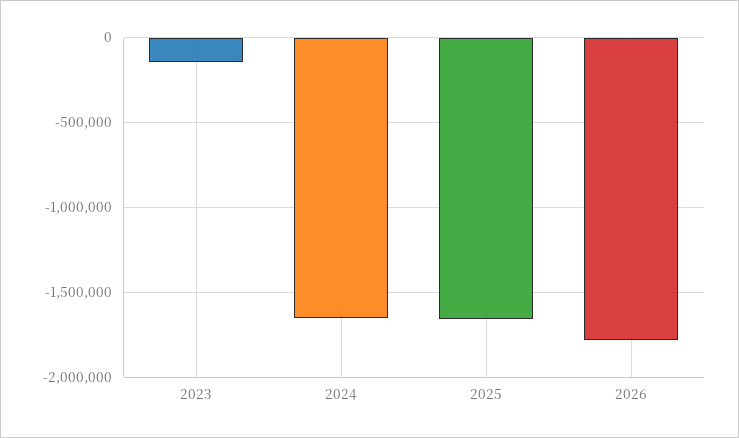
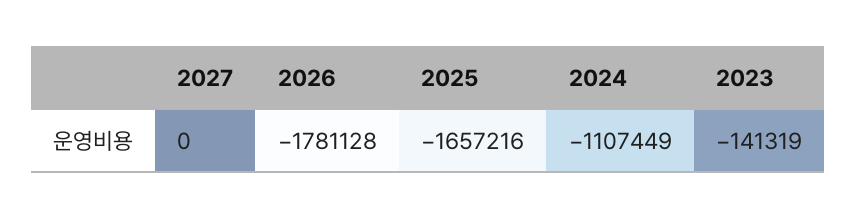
2024: -1650000 -> -1107449
2027: none -> 0

